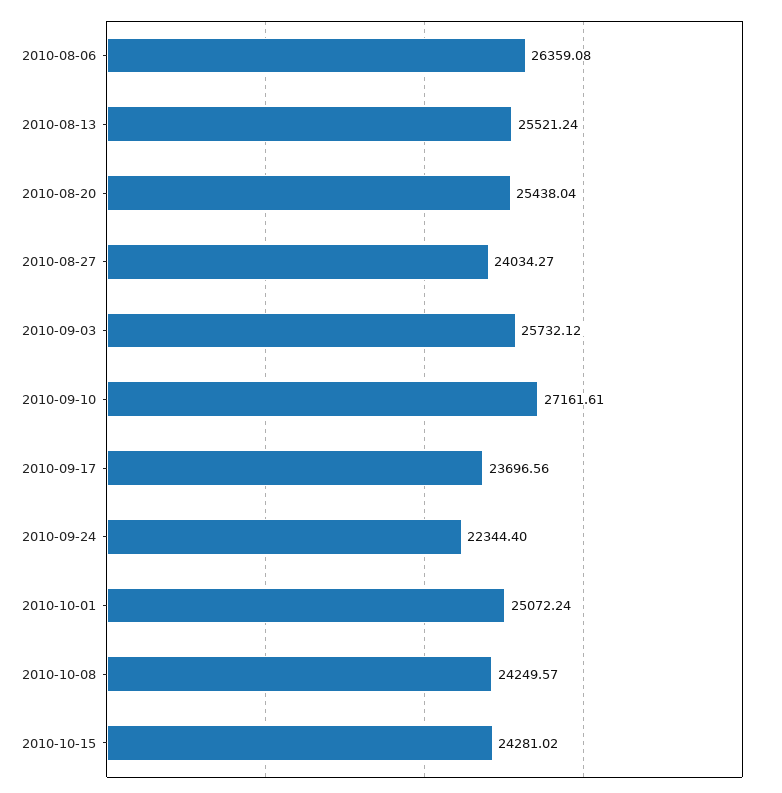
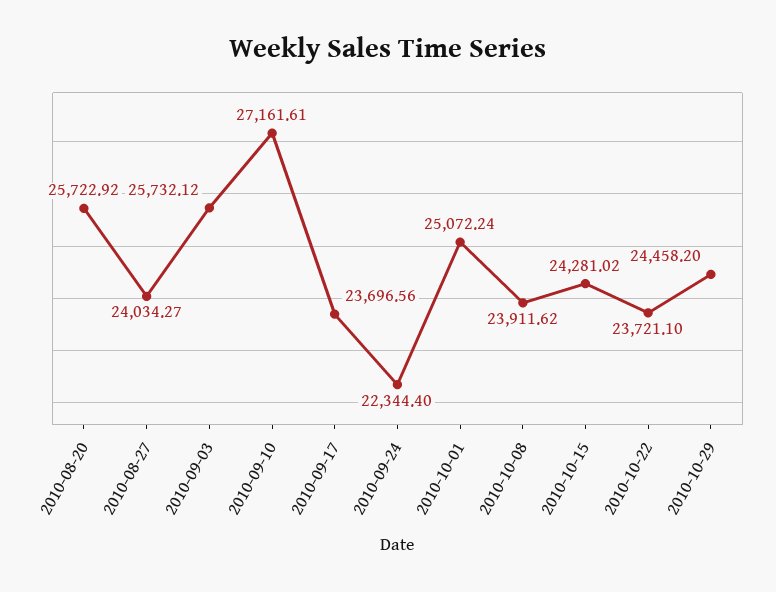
2010-08-06: 26359.08 -> none
2010-08-13: 25521.24 -> none
2010-08-20: 25438.04 -> 25722.92
2010-10-08: 24249.57 -> 23911.62
2010-10-22: none -> 23721.1
2010-10-29: none -> 24458.2

